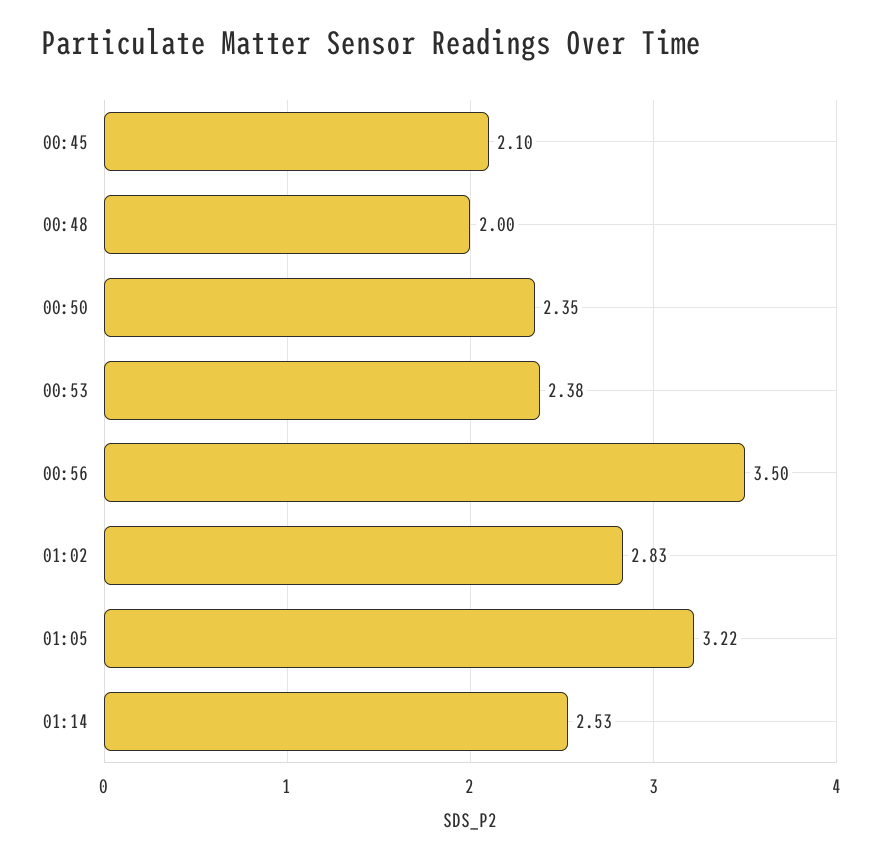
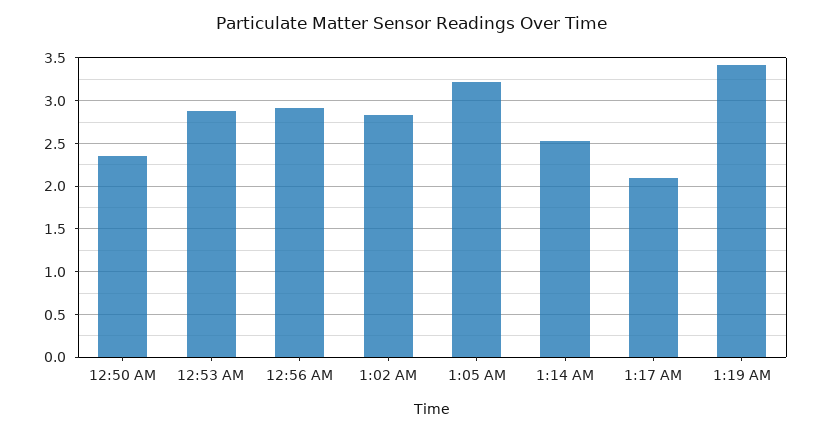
00:45: 2.1 -> none
00:48: 2 -> none
00:53: 2.38 -> 2.9
00:56: 3.5 -> 2.9
1:17 AM: none -> 2.1
1:19 AM: none -> 3.4

